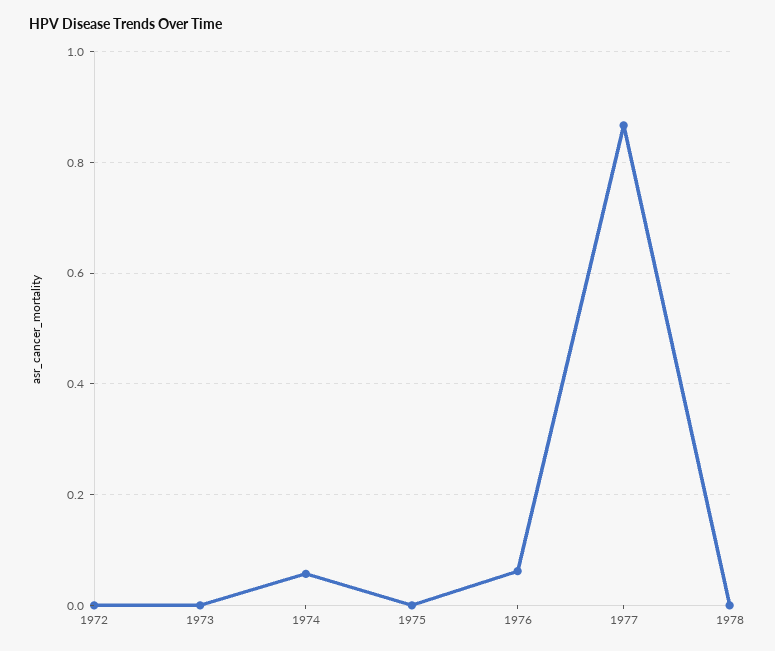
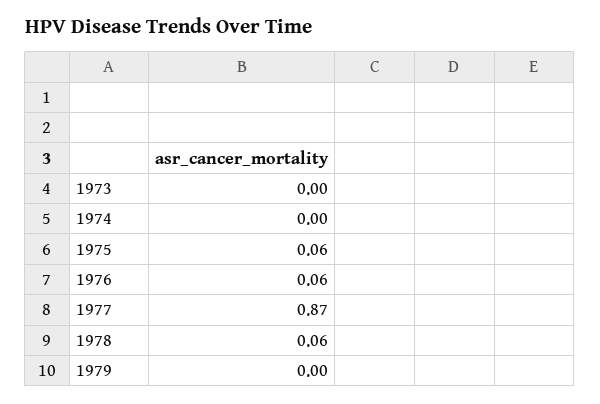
1972: 0 -> none
1974: 0.06 -> 0
1975: 0 -> 0.06
1978: 0 -> 0.06
1979: none -> 0

